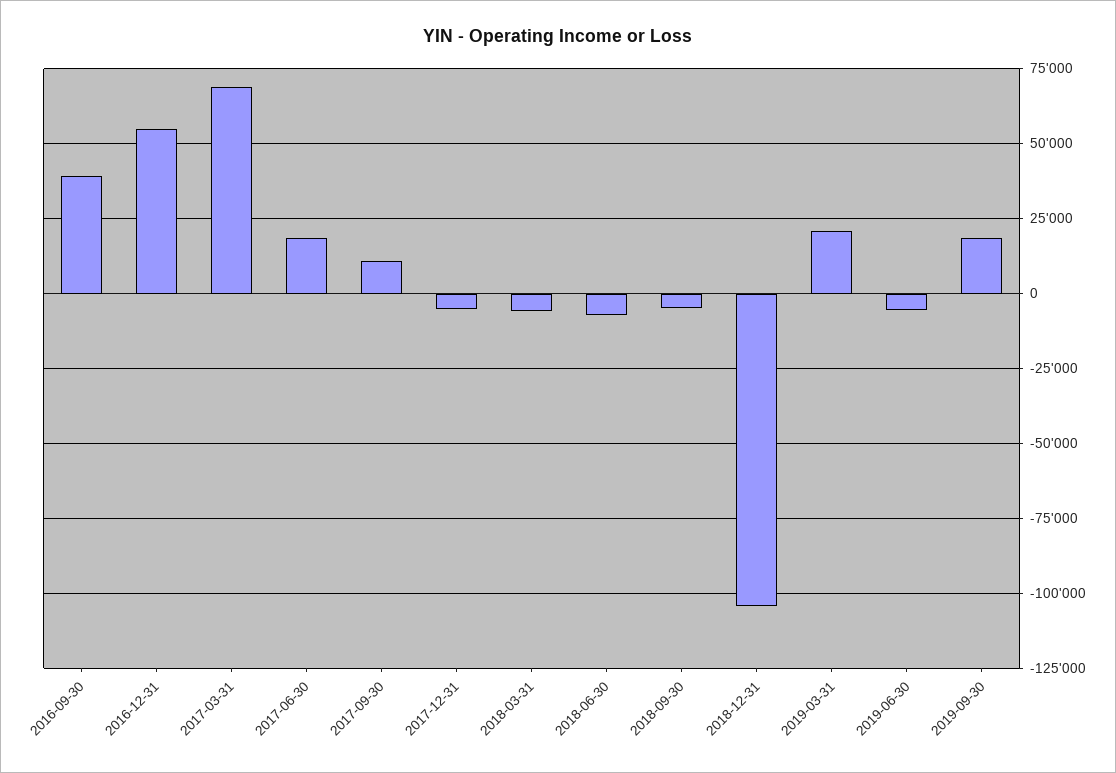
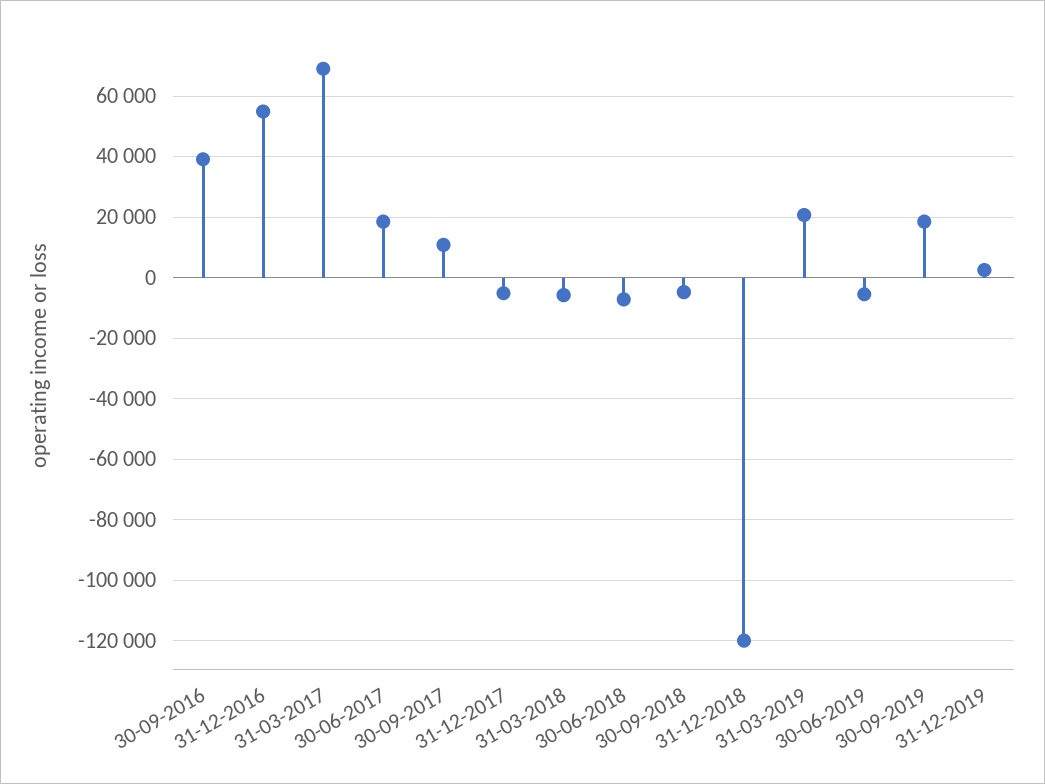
2018-12-31: -105000 -> -120000
31-12-2019: none -> 2000

